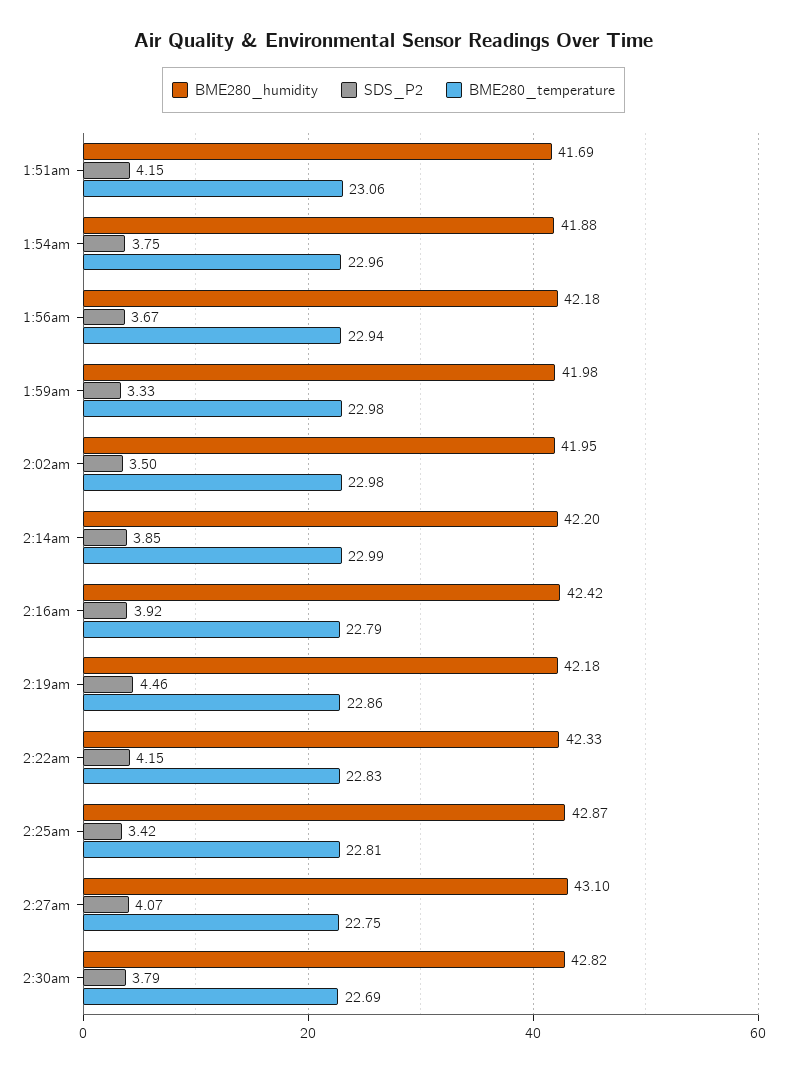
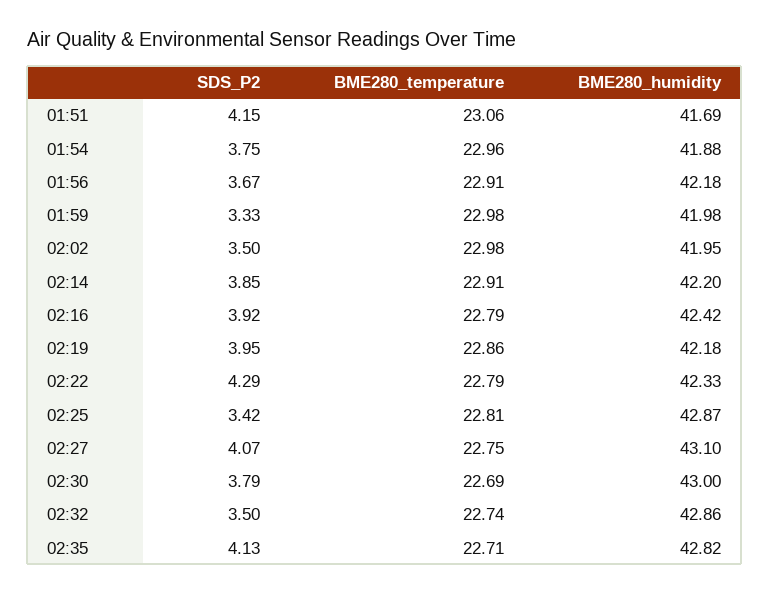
BME280_temperature, 1:56am: 22.94 -> 22.91
BME280_temperature, 2:14am: 22.99 -> 22.91
SDS_P2, 2:19am: 4.46 -> 3.95
SDS_P2, 2:22am: 4.15 -> 4.29
BME280_temperature, 2:22am: 22.83 -> 22.79
BME280_humidity, 2:30am: 42.82 -> 43
SDS_P2, 02:32: none -> 3.5
BME280_temperature, 02:32: none -> 22.74
BME280_humidity, 02:32: none -> 42.86
SDS_P2, 02:35: none -> 4.13
BME280_temperature, 02:35: none -> 22.71
BME280_humidity, 02:35: none -> 42.82

